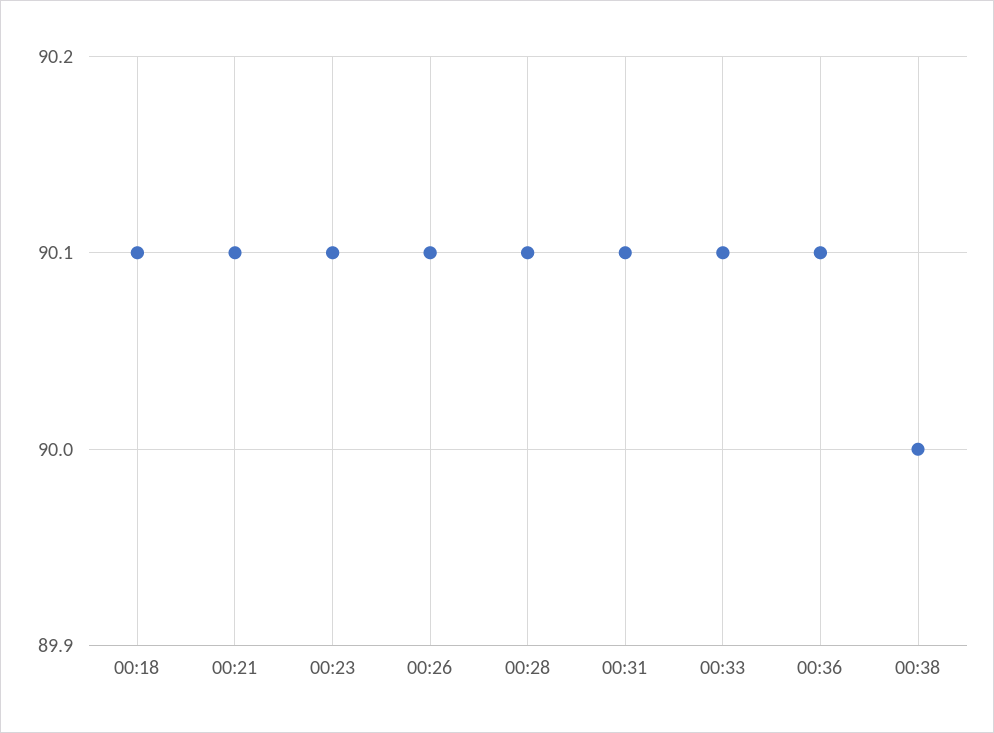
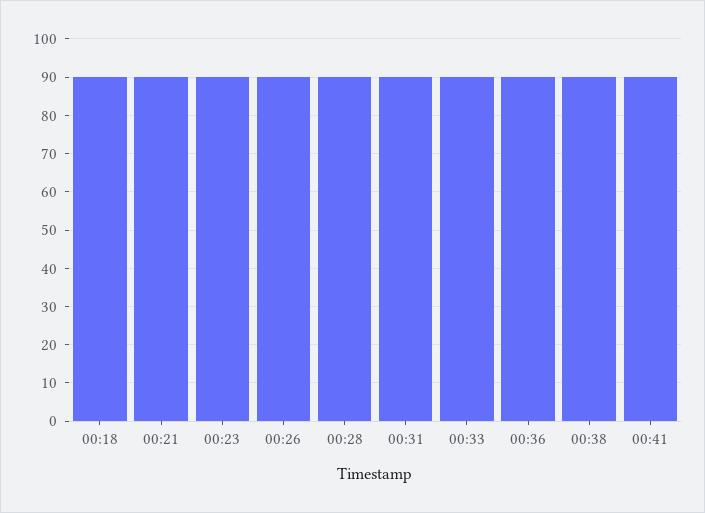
00:41: none -> 90

